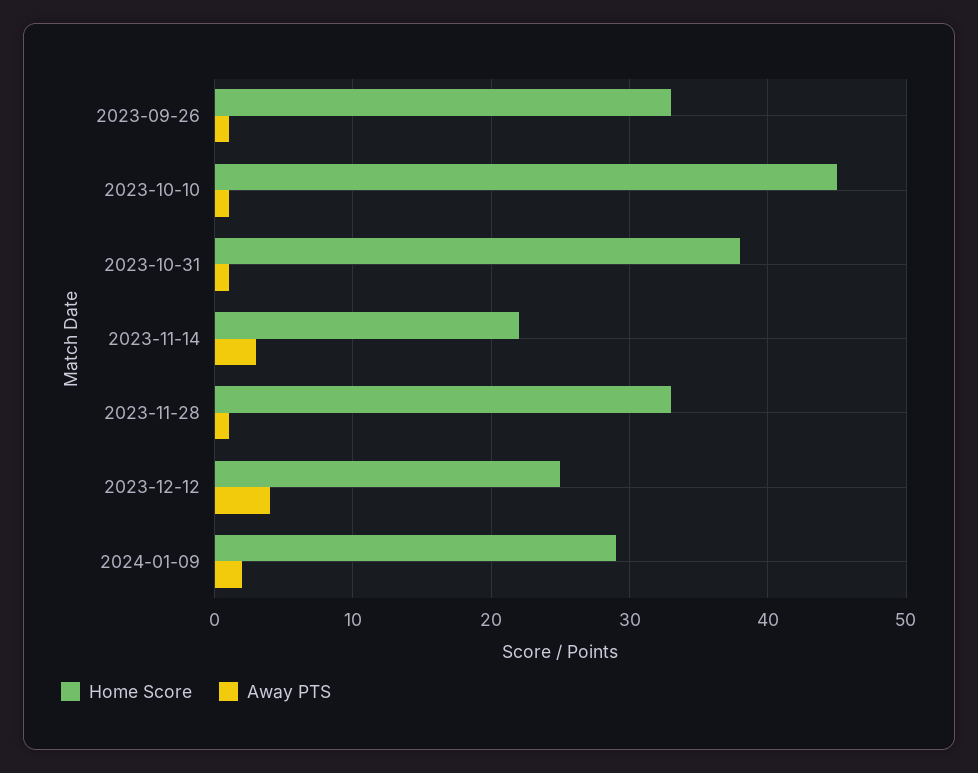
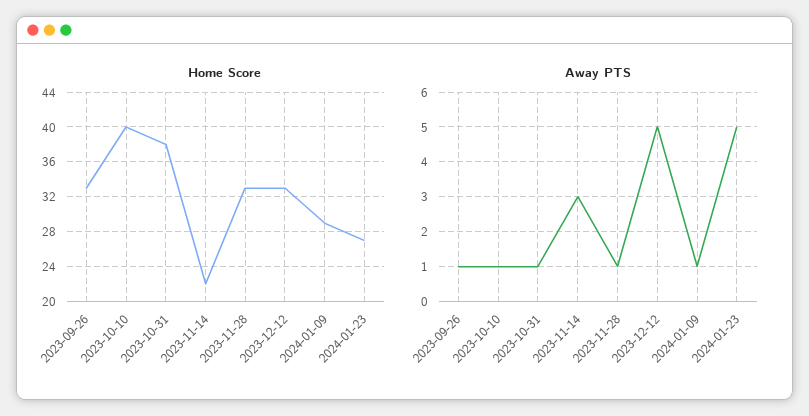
Home Score, 2023-10-10: 45 -> 40
Home Score, 2023-12-12: 25 -> 33
Away PTS, 2023-12-12: 4 -> 5
Away PTS, 2024-01-09: 2 -> 1
Home Score, 2024-01-23: none -> 27
Away PTS, 2024-01-23: none -> 5

